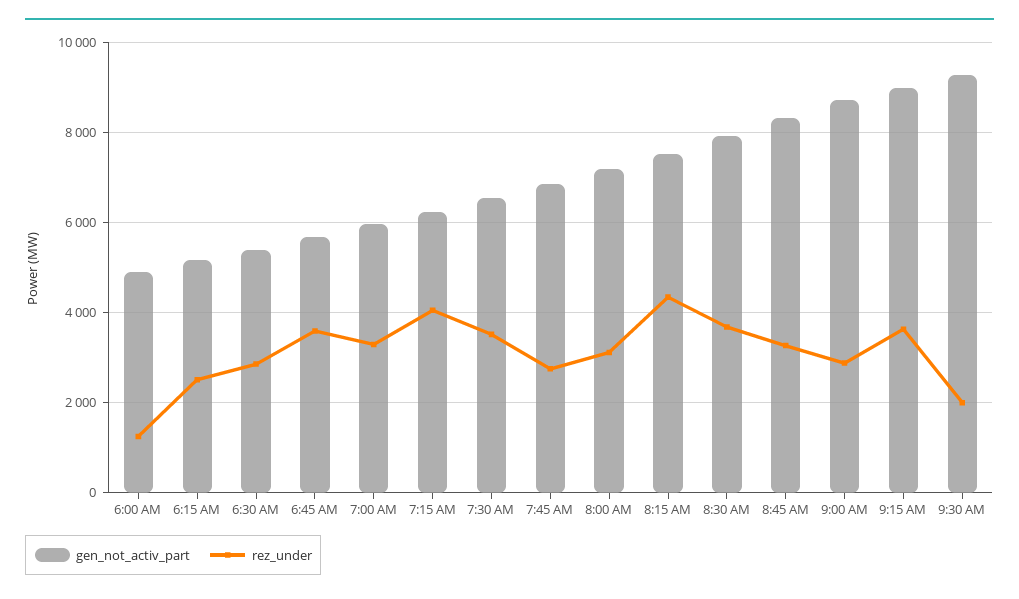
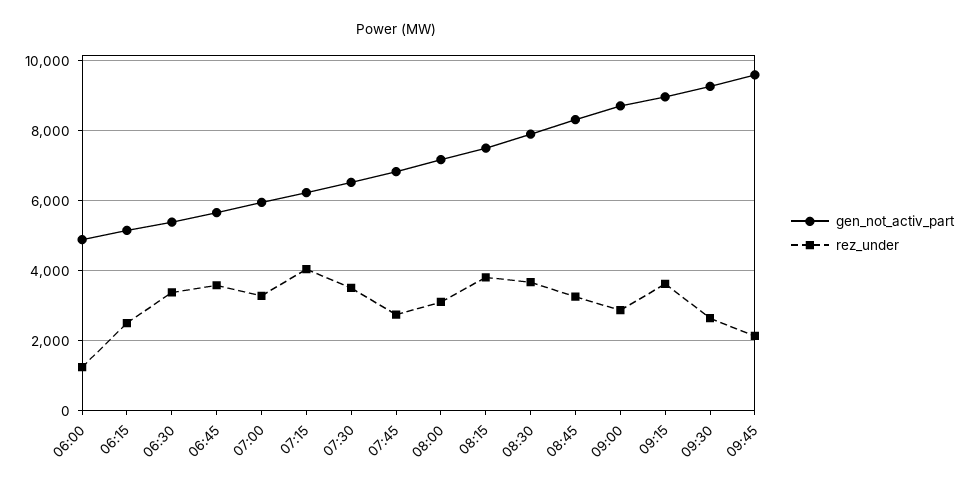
rez_under, 6:30 AM: 2800 -> 3400
rez_under, 8:15 AM: 4400 -> 3800
rez_under, 9:30 AM: 2000 -> 2600
gen_not_activ_part, 09:45: none -> 9600
rez_under, 09:45: none -> 2200

